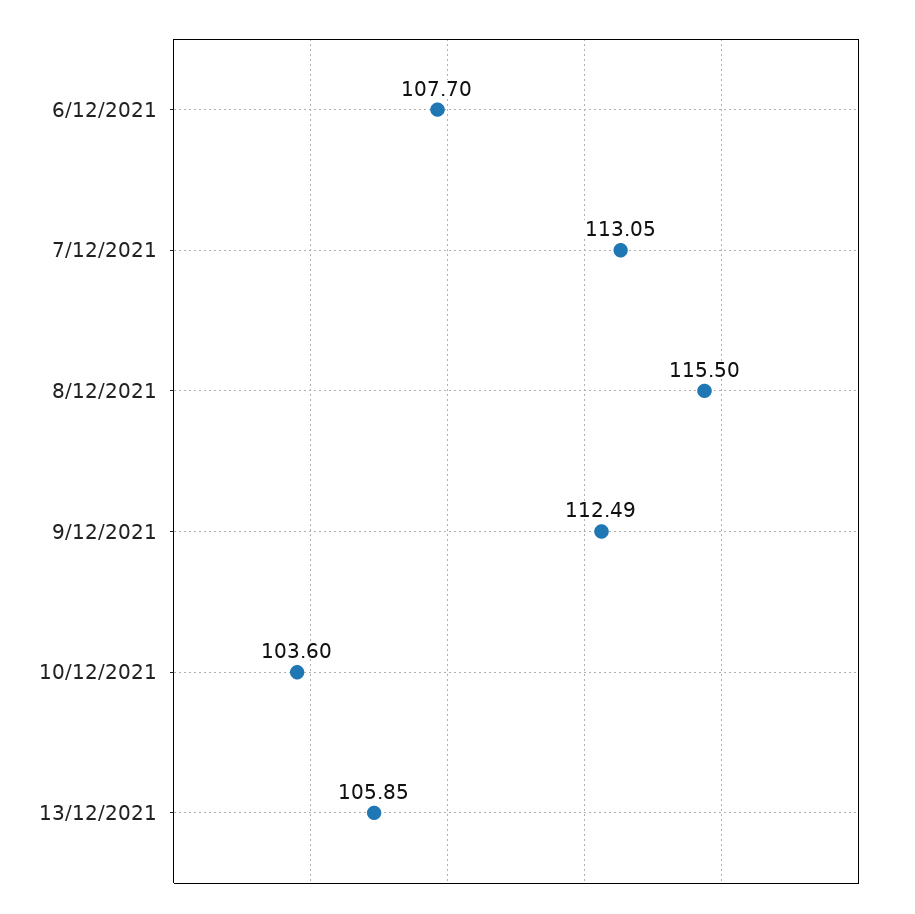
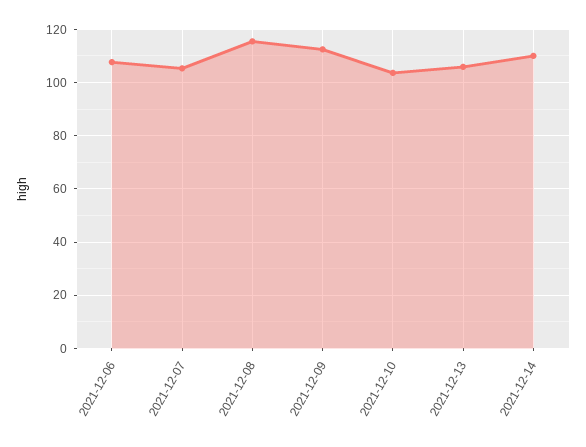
7/12/2021: 113.05 -> 105
2021-12-14: none -> 110

